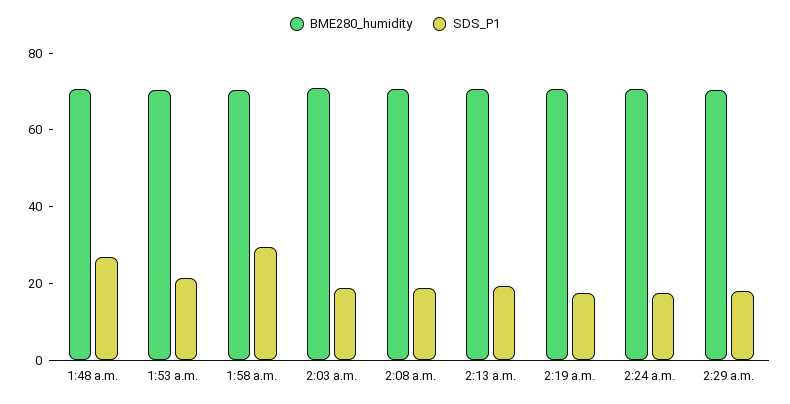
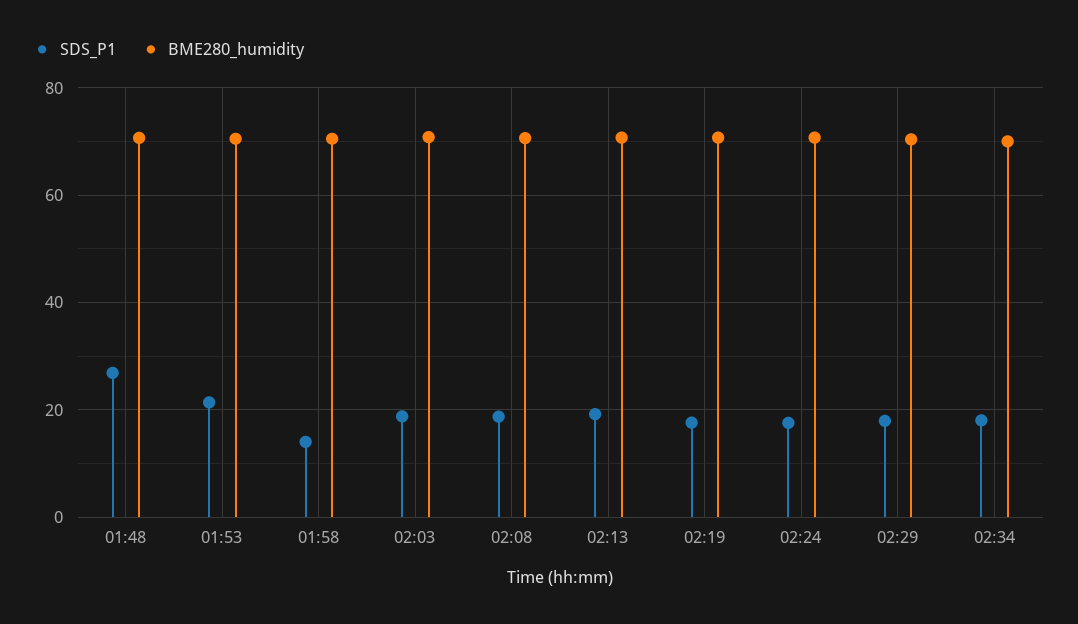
SDS_P1, 1:58 a.m.: 30 -> 14
SDS_P1, 02:34: none -> 18
BME280_humidity, 02:34: none -> 70

